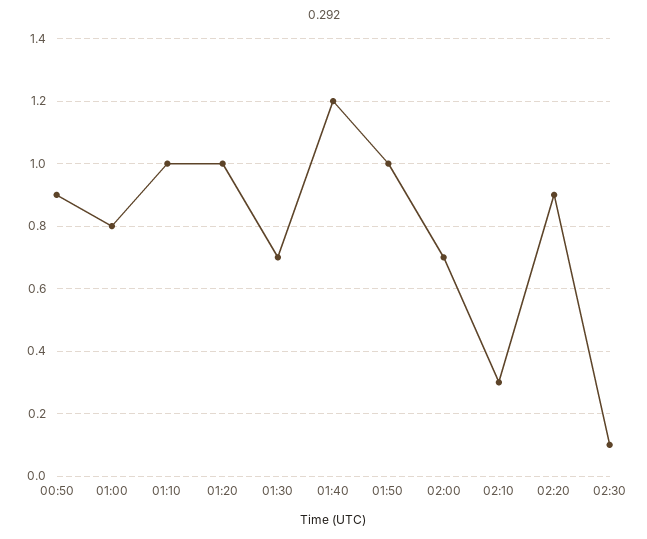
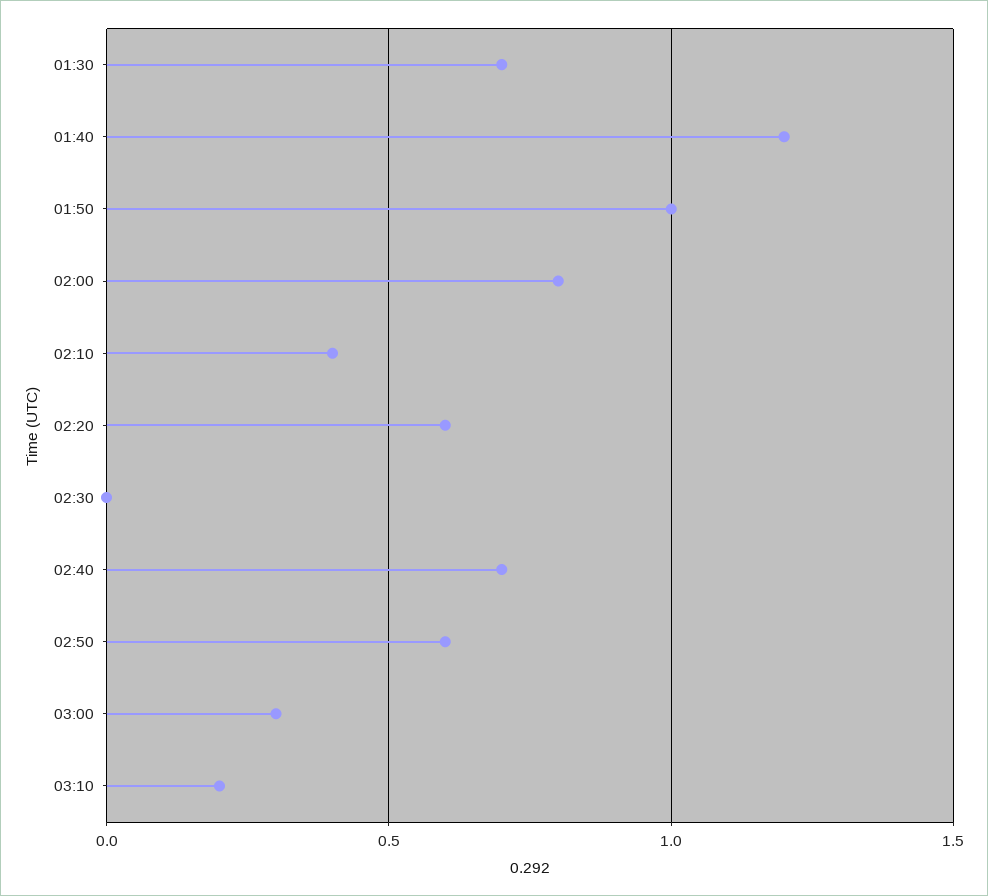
00:50: 0.9 -> none
01:00: 0.8 -> none
01:10: 1 -> none
01:20: 1 -> none
02:00: 0.7 -> 0.8
02:10: 0.3 -> 0.4
02:20: 0.9 -> 0.6
02:30: 0.1 -> 0
02:40: none -> 0.7
02:50: none -> 0.6
03:00: none -> 0.3
03:10: none -> 0.2

